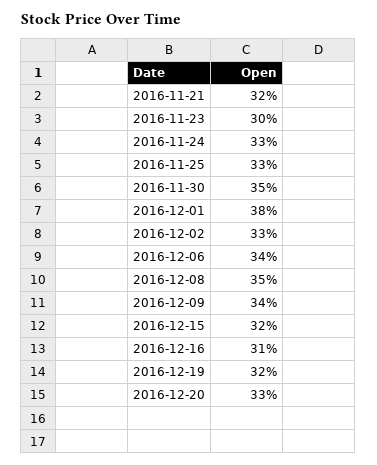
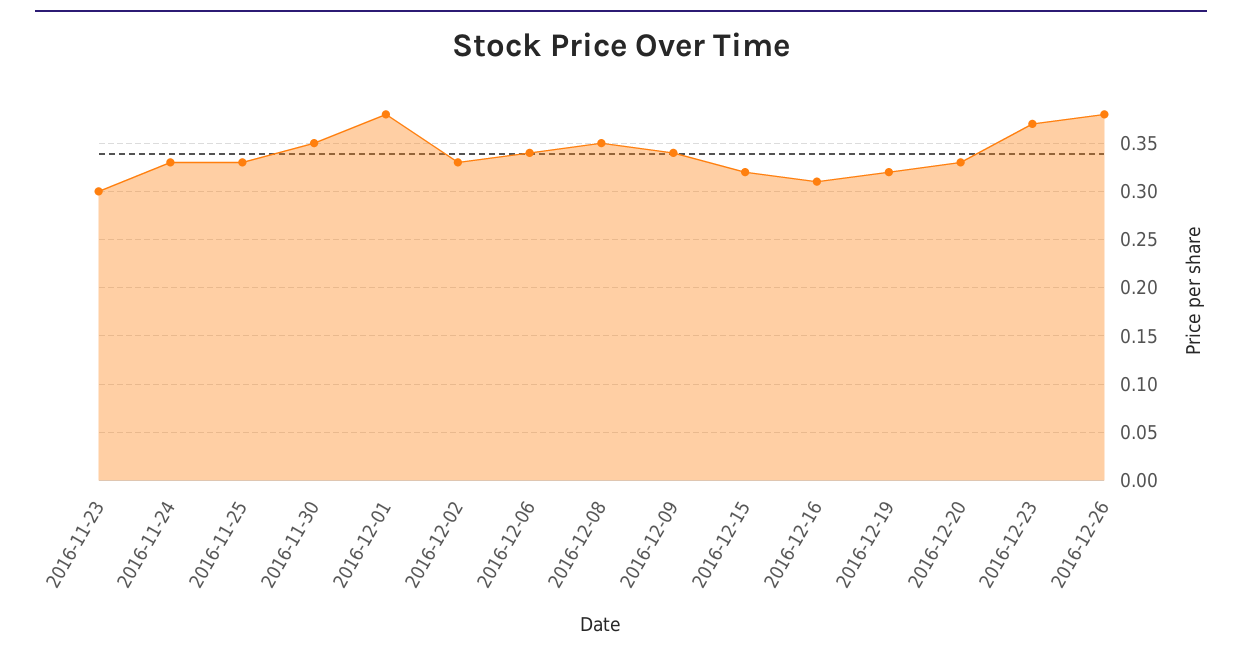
2016-11-21: 0.32 -> none
2016-12-23: none -> 0.37
2016-12-26: none -> 0.38

